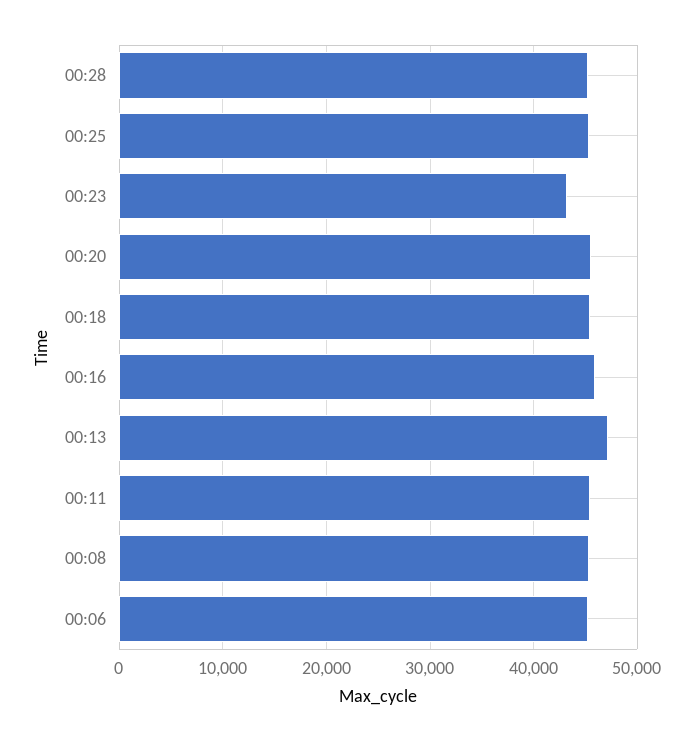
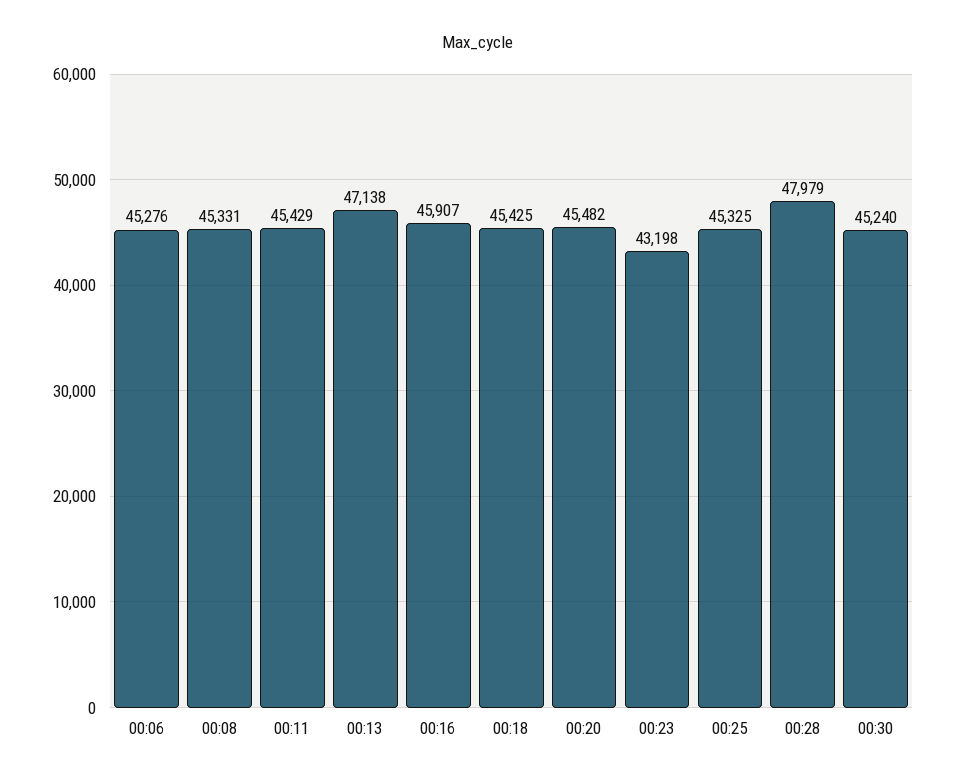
00:28: 45000 -> 47979
00:30: none -> 45240

